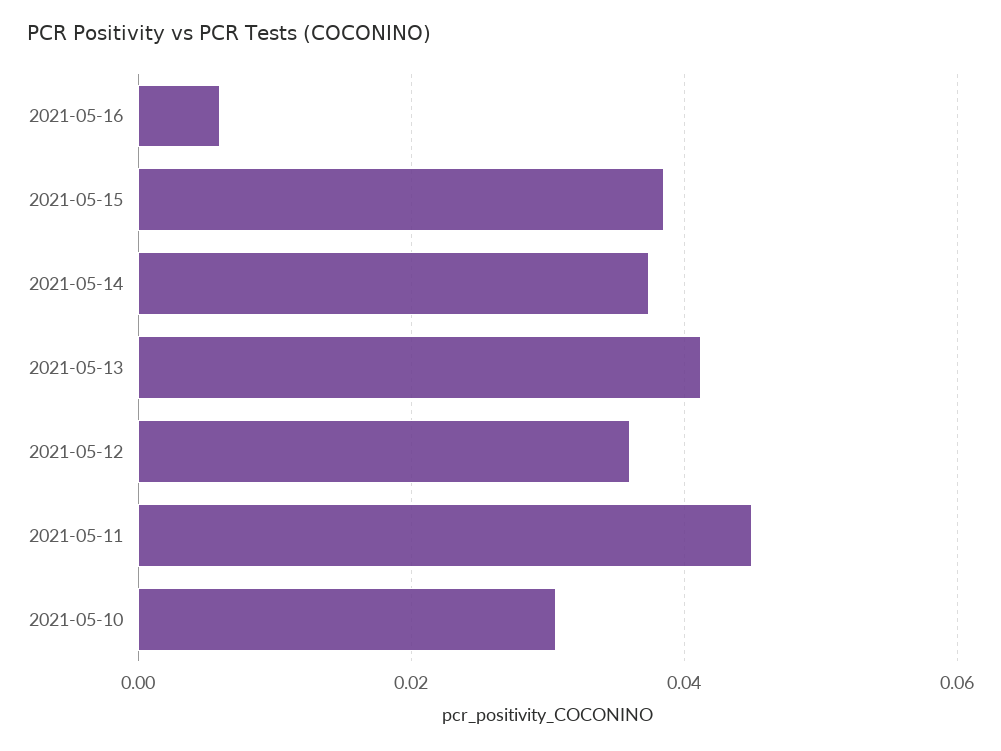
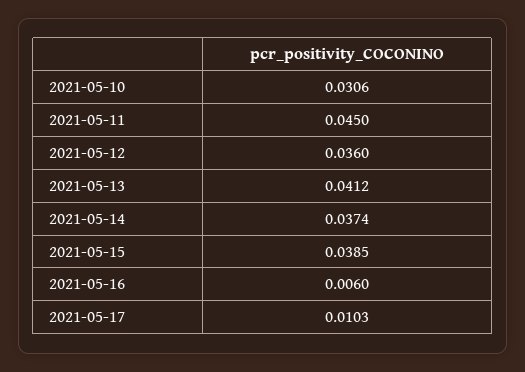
2021-05-17: none -> 0.0103

